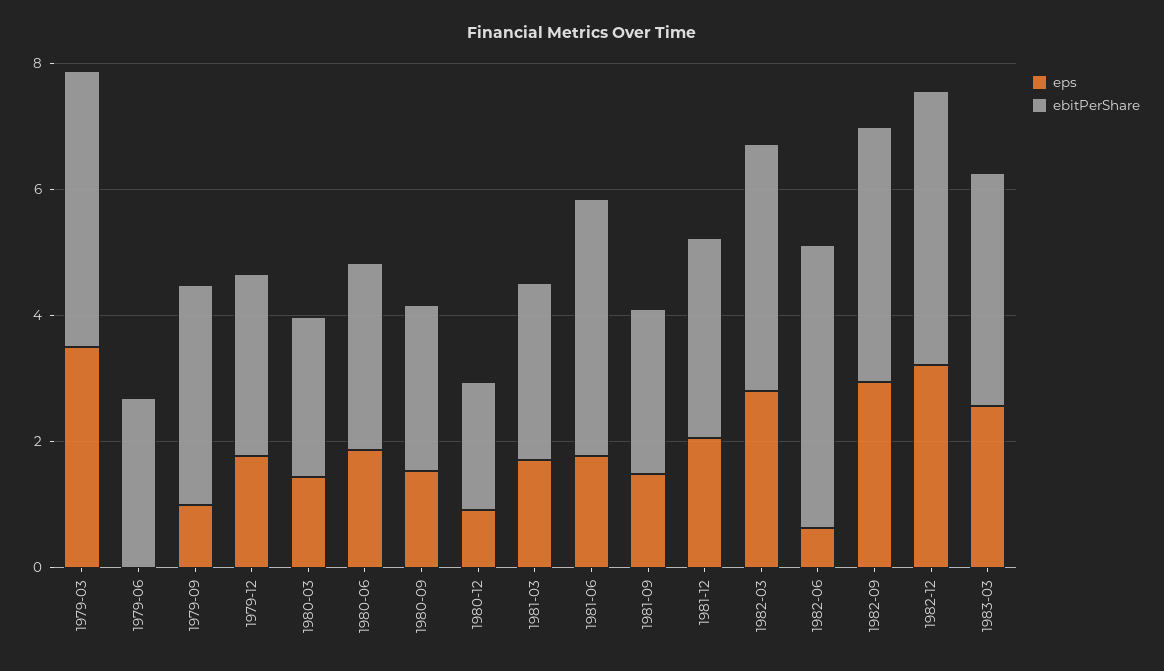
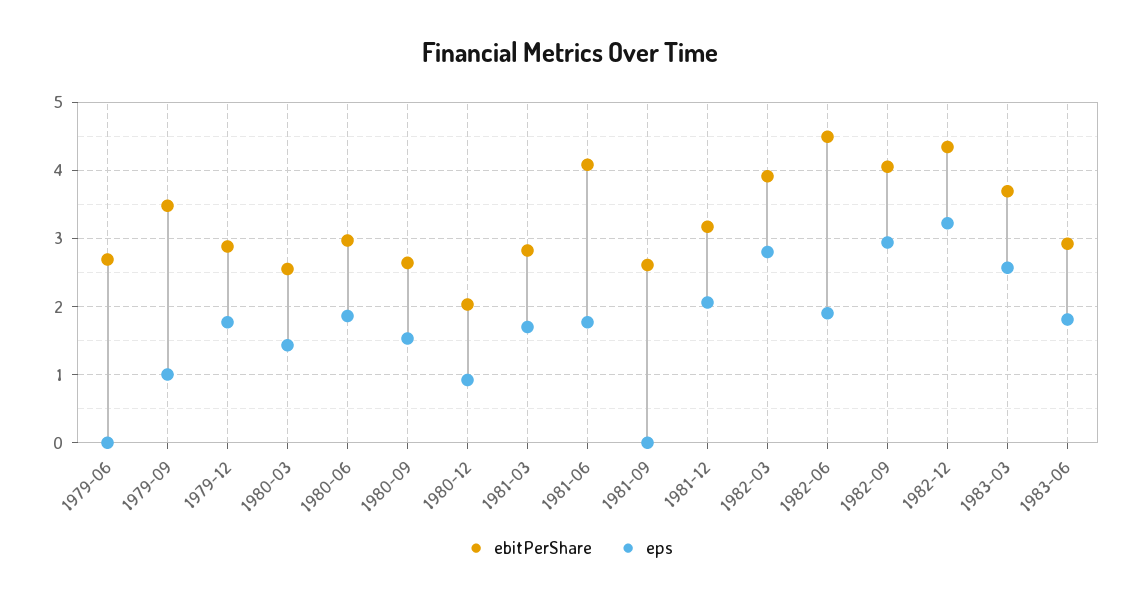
eps, 1979-03: 3.5 -> none
ebitPerShare, 1979-03: 4.5 -> none
eps, 1981-09: 1.5 -> 0
eps, 1982-06: 0.5 -> 1.9
ebitPerShare, 1983-06: none -> 2.9
eps, 1983-06: none -> 1.8

